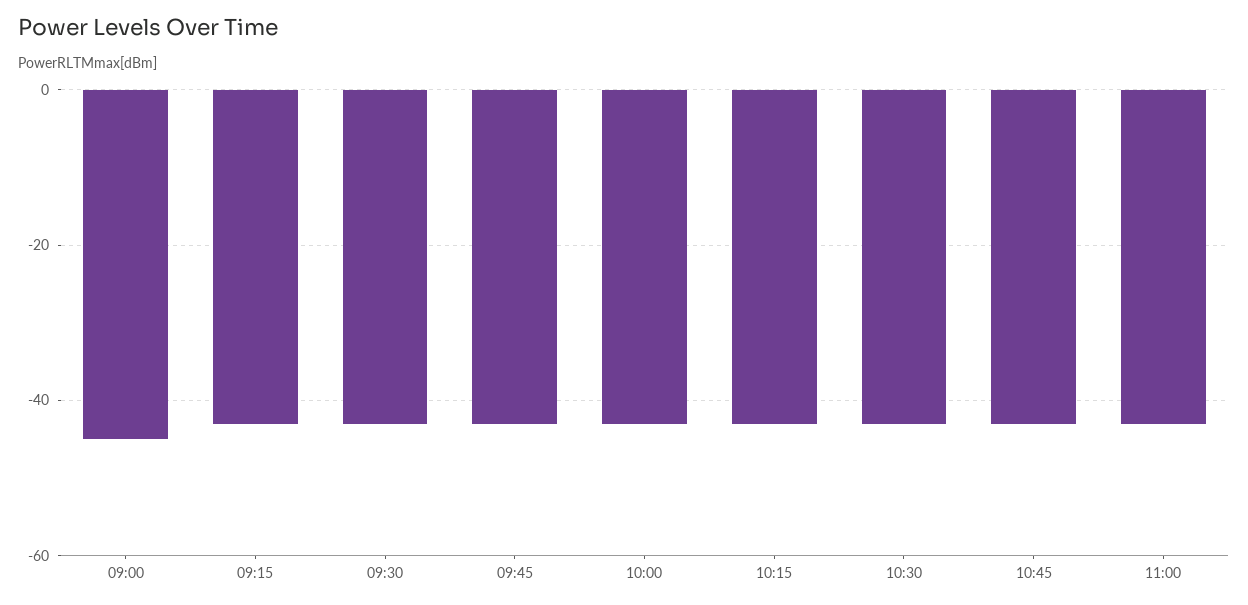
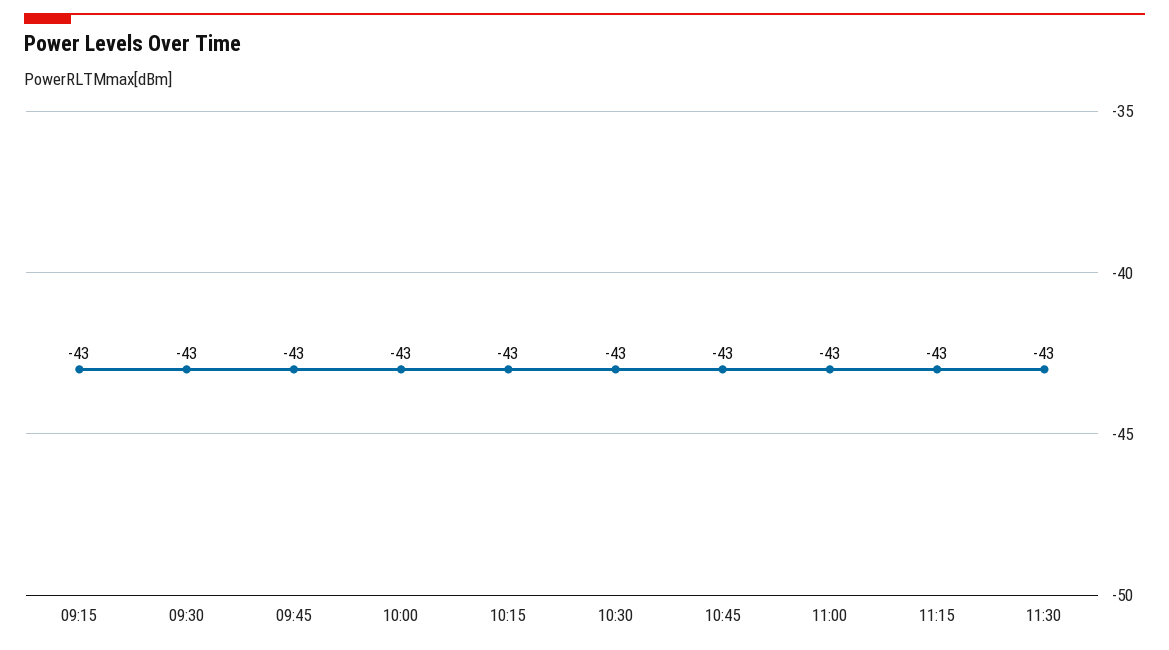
09:00: -45 -> none
11:15: none -> -43
11:30: none -> -43

